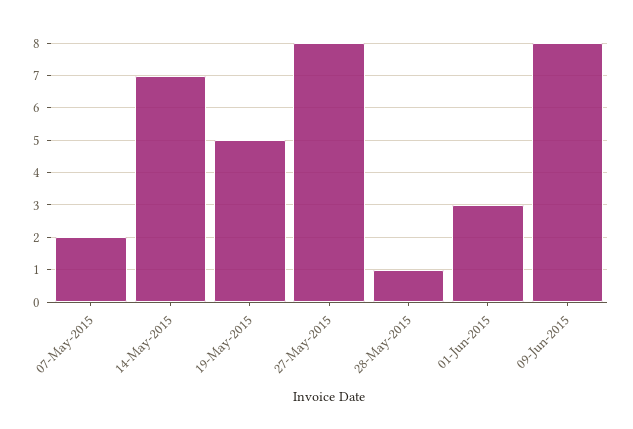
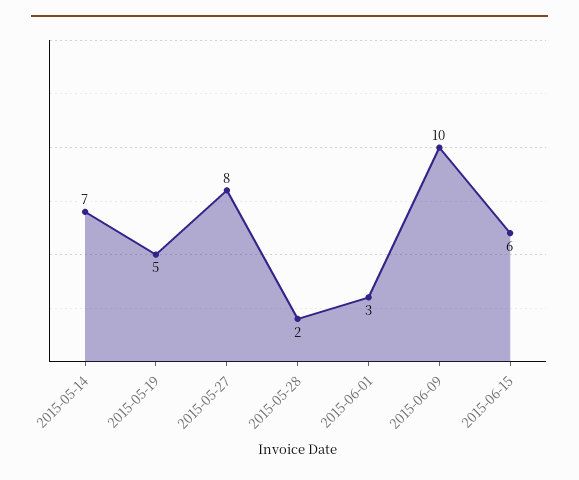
07-May-2015: 2 -> none
28-May-2015: 1 -> 2
09-Jun-2015: 8 -> 10
2015-06-15: none -> 6

